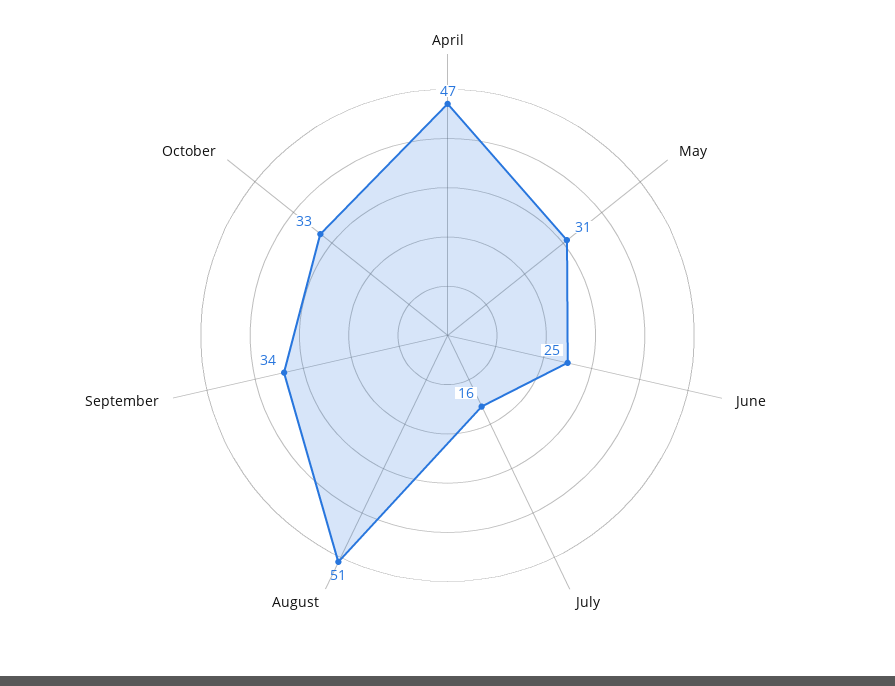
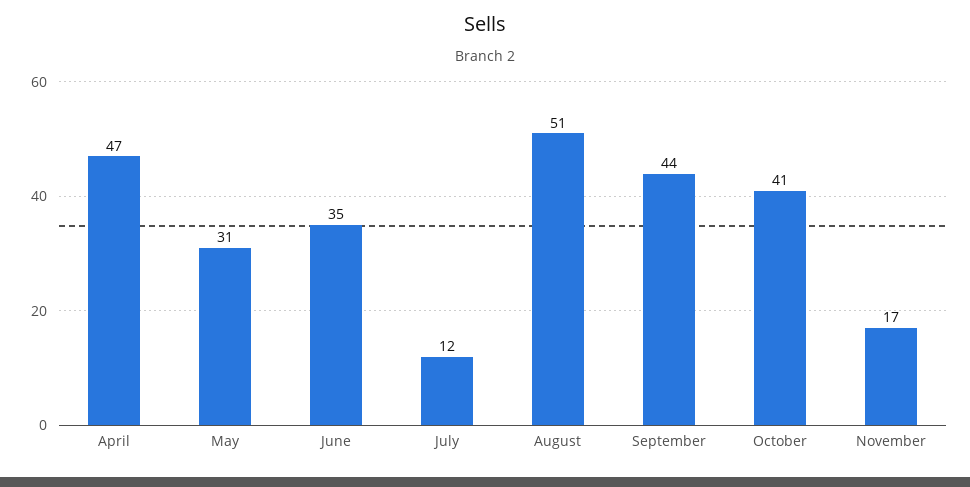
June: 25 -> 35
July: 16 -> 12
September: 34 -> 44
October: 33 -> 41
November: none -> 17

